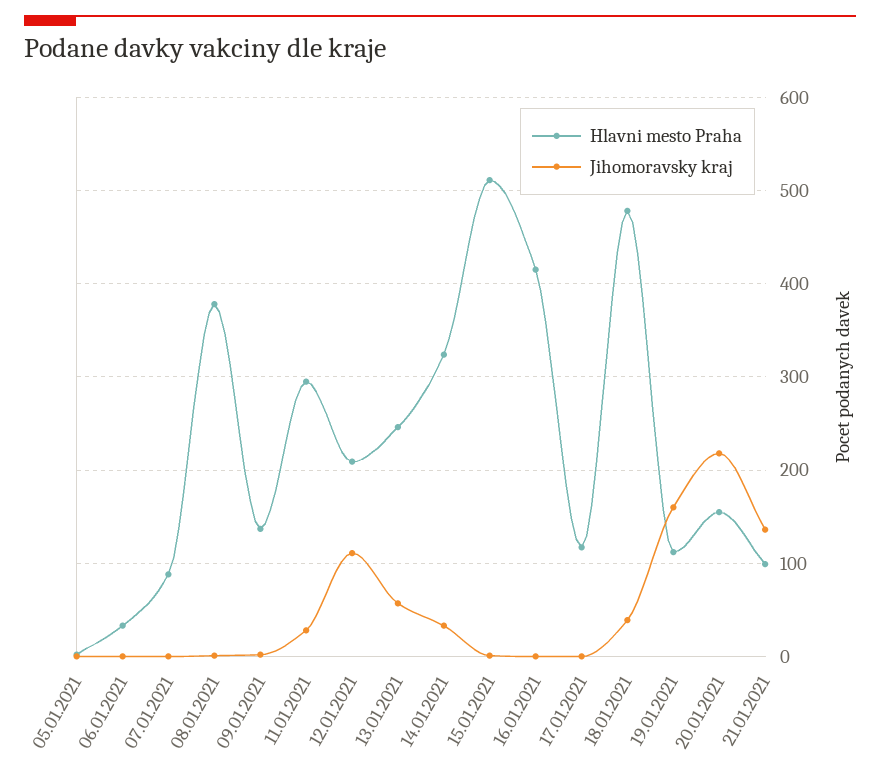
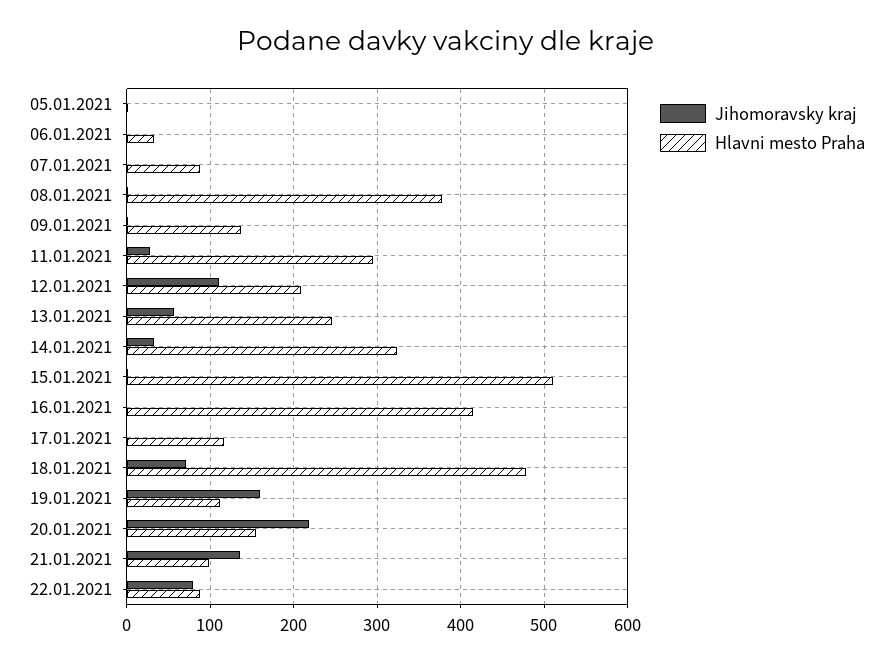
Jihomoravsky kraj, 18.01.2021: 40 -> 70
Jihomoravsky kraj, 22.01.2021: none -> 80
Hlavni mesto Praha, 22.01.2021: none -> 90

